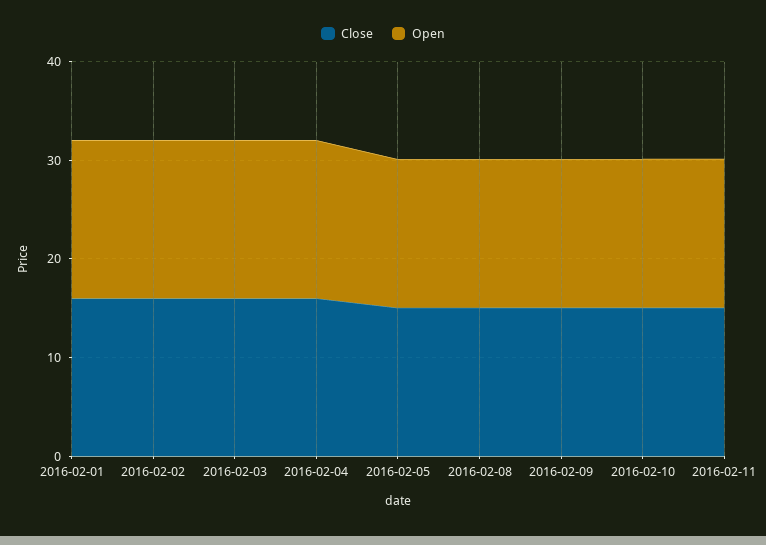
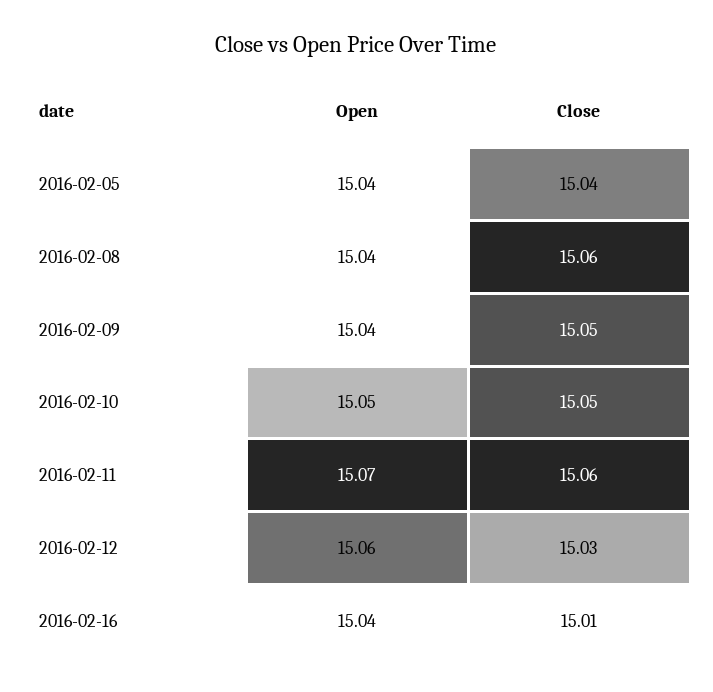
Close, 2016-02-01: 16 -> none
Open, 2016-02-01: 16 -> none
Close, 2016-02-02: 16 -> none
Open, 2016-02-02: 16 -> none
Close, 2016-02-03: 16 -> none
Open, 2016-02-03: 16 -> none
Close, 2016-02-04: 16 -> none
Open, 2016-02-04: 16 -> none
Open, 2016-02-12: none -> 15.06
Close, 2016-02-12: none -> 15.03
Open, 2016-02-16: none -> 15.04
Close, 2016-02-16: none -> 15.01

